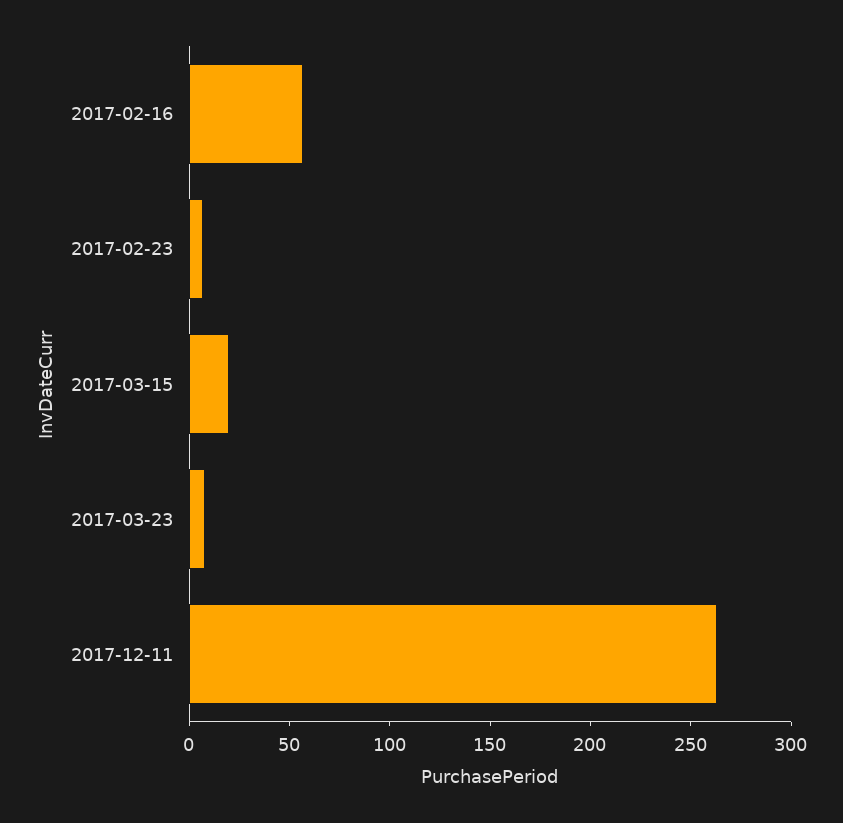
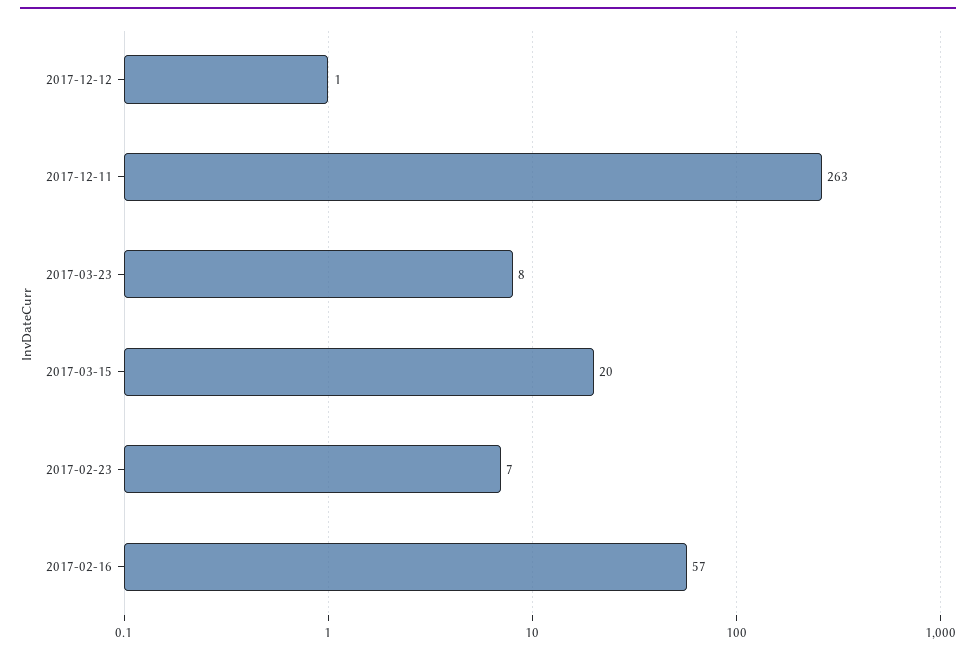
2017-12-12: none -> 1

